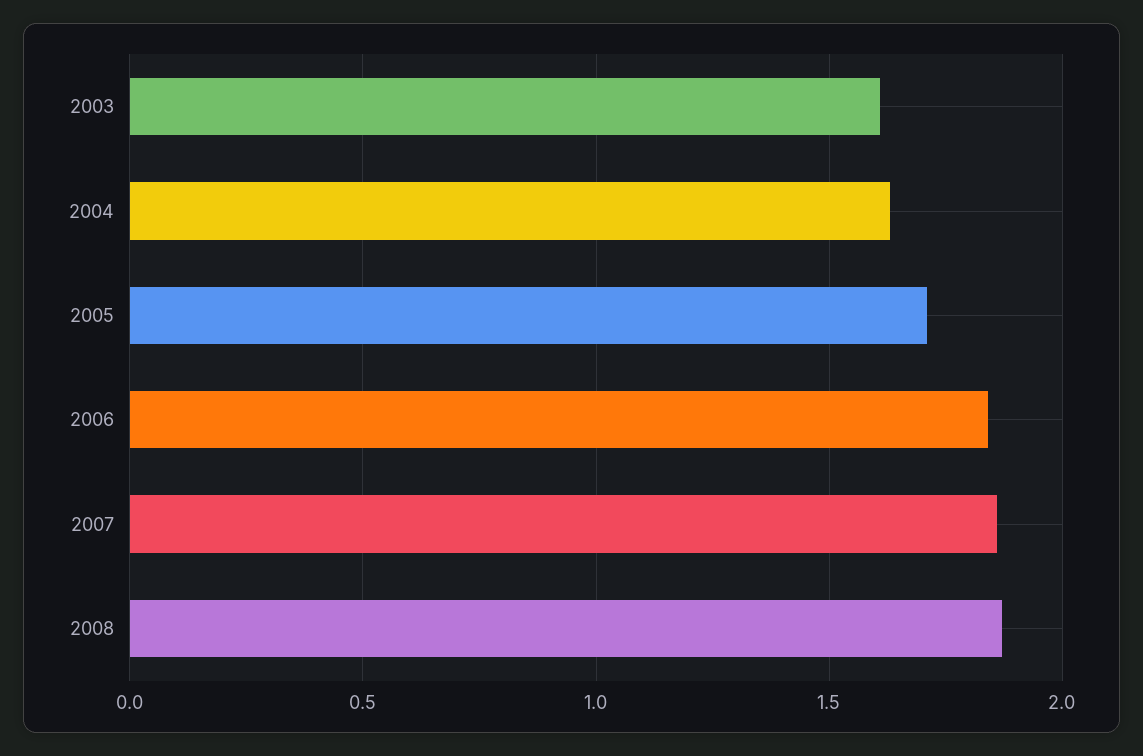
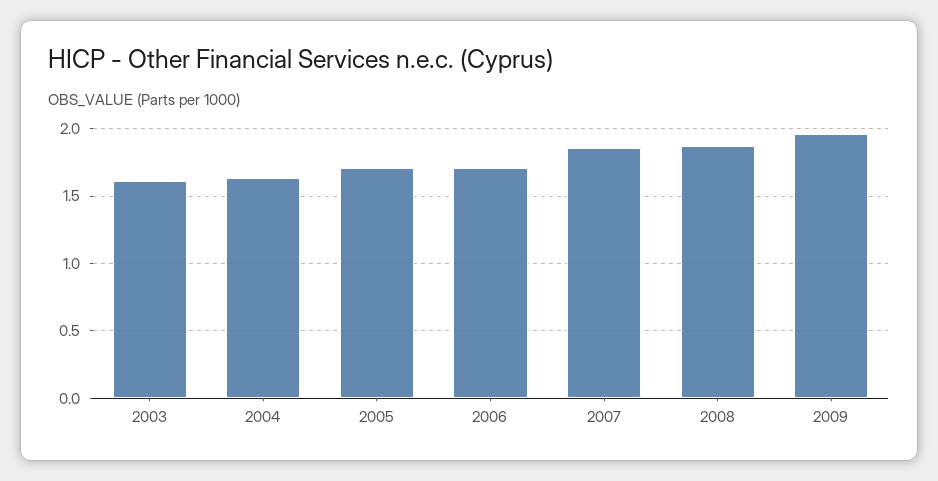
2006: 1.85 -> 1.7
2009: none -> 1.95

